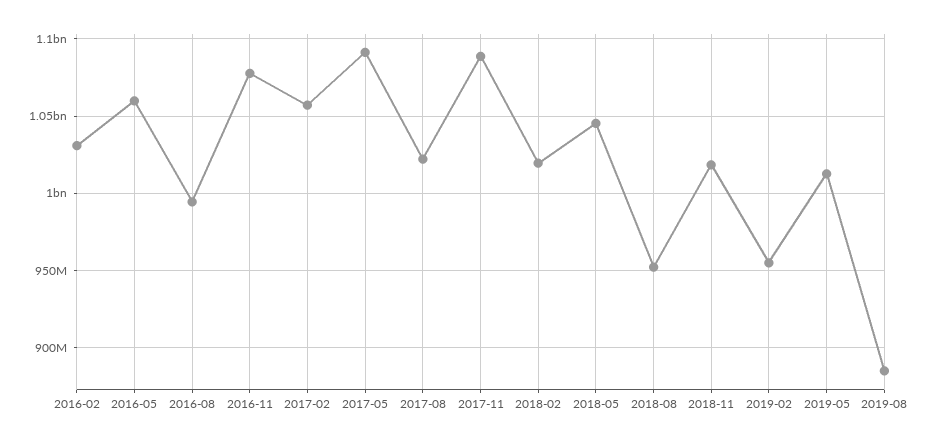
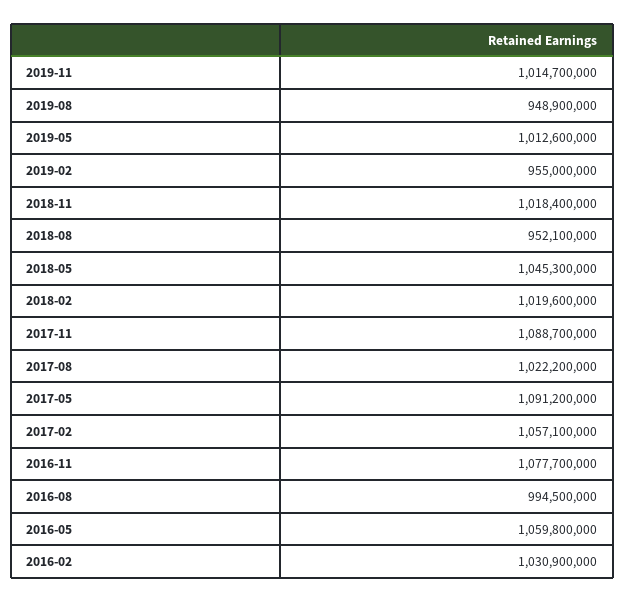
2019-08: 885000000 -> 948900000
2019-11: none -> 1014700000

